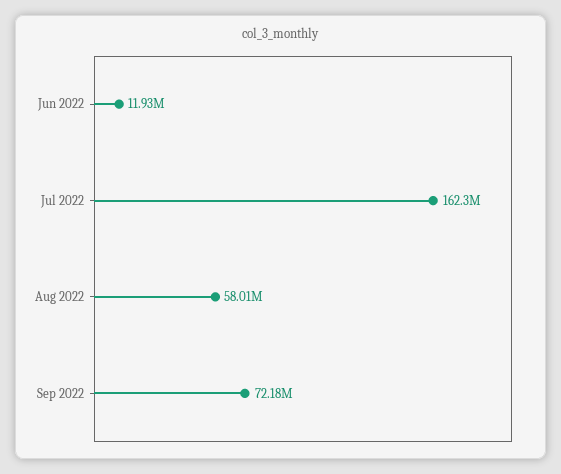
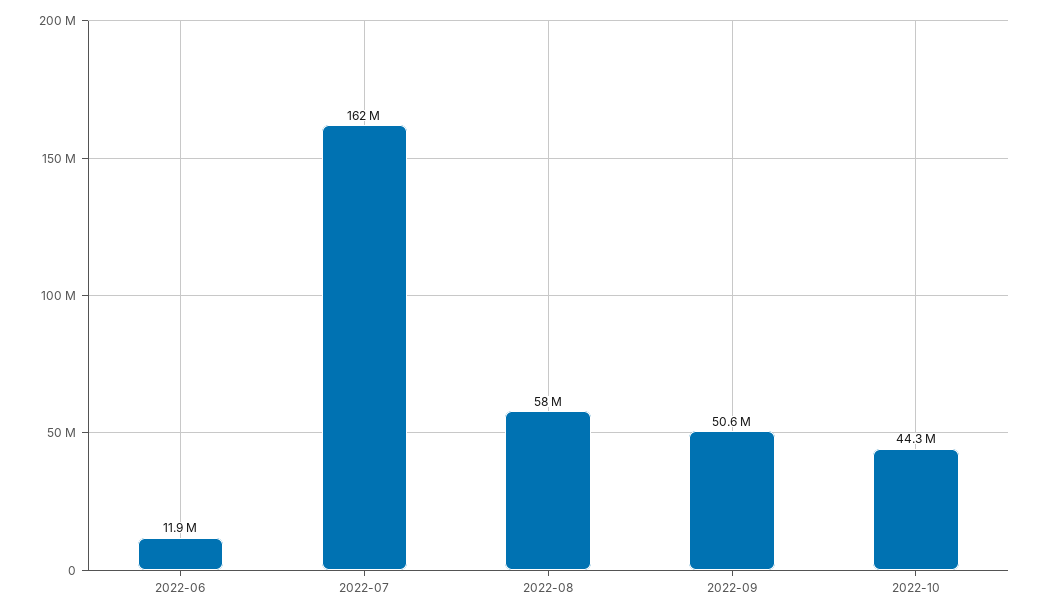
Sep 2022: 72180000 -> 50600000
2022-10: none -> 44300000

